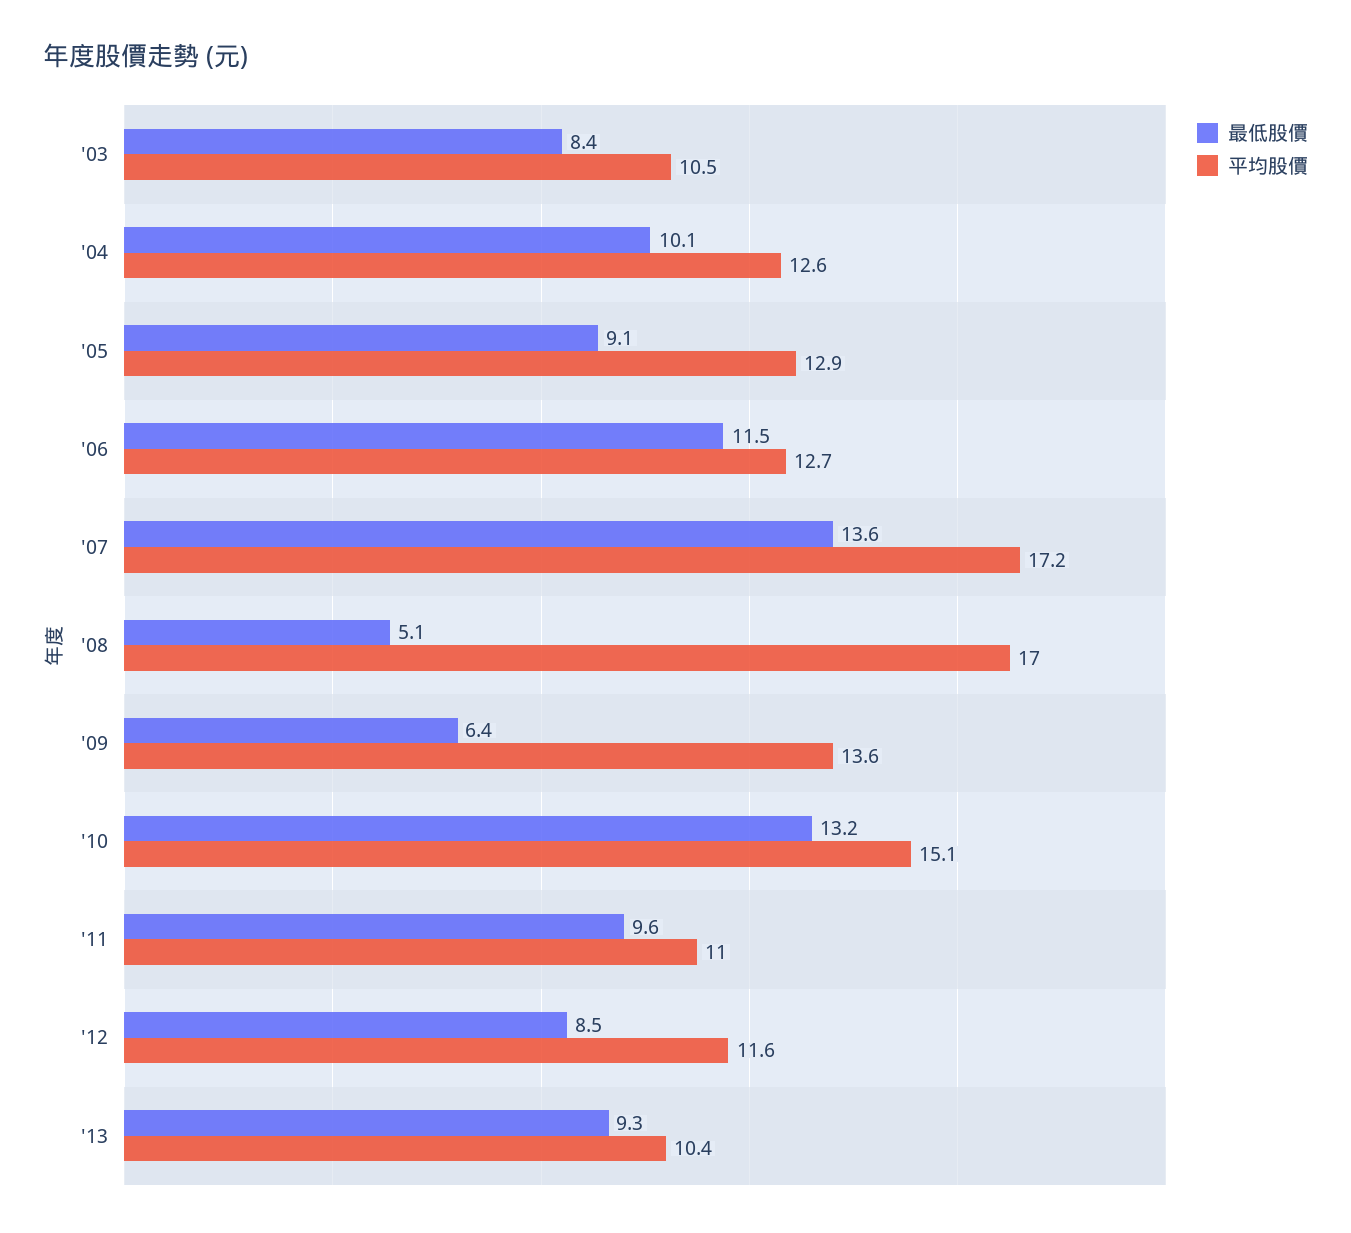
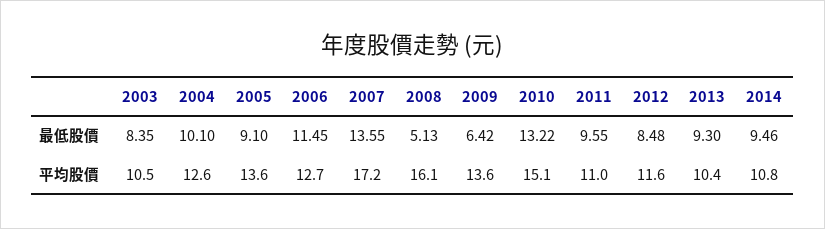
平均股價, '05: 12.9 -> 13.6
平均股價, '08: 17 -> 16.1
最低股價, 2014: none -> 9.46
平均股價, 2014: none -> 10.8

